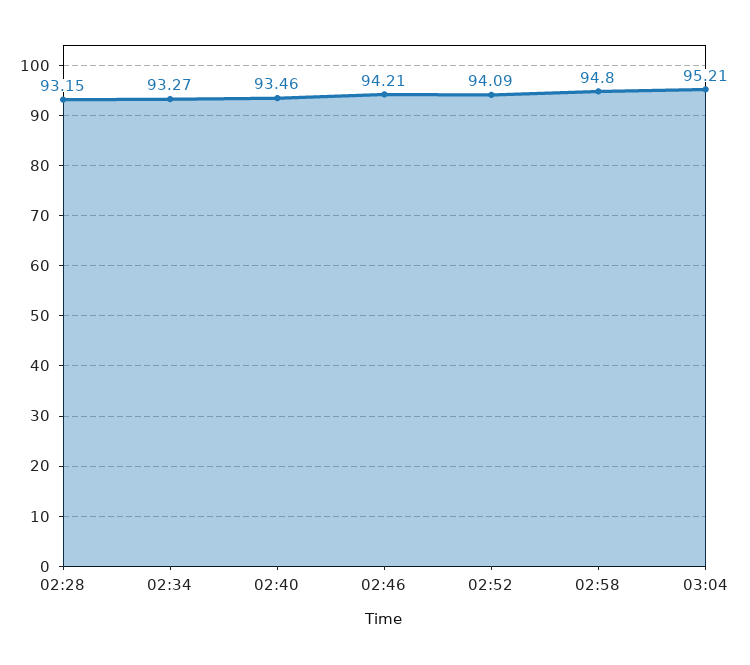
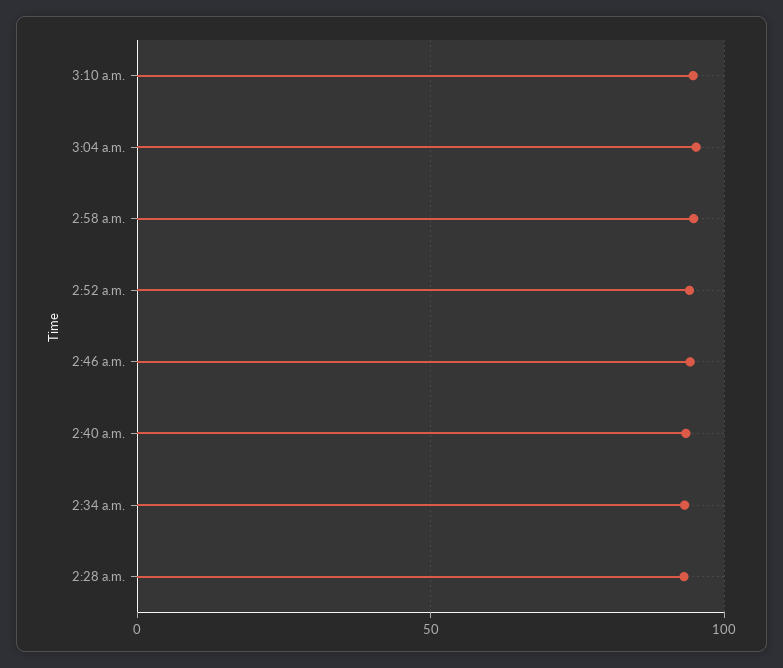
3:10 a.m.: none -> 95

